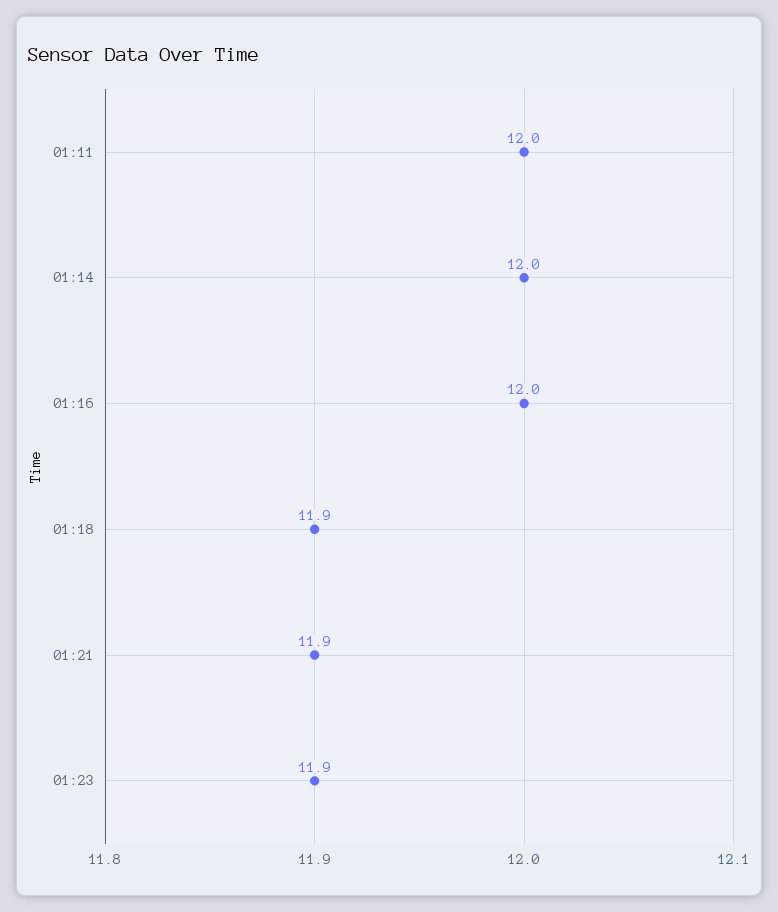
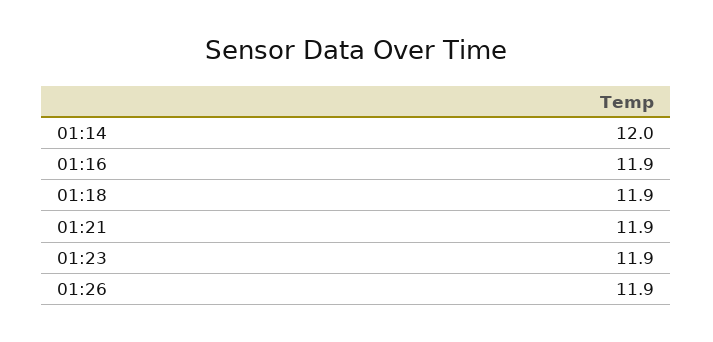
01:11: 12 -> none
01:16: 12 -> 11.9
01:26: none -> 11.9

